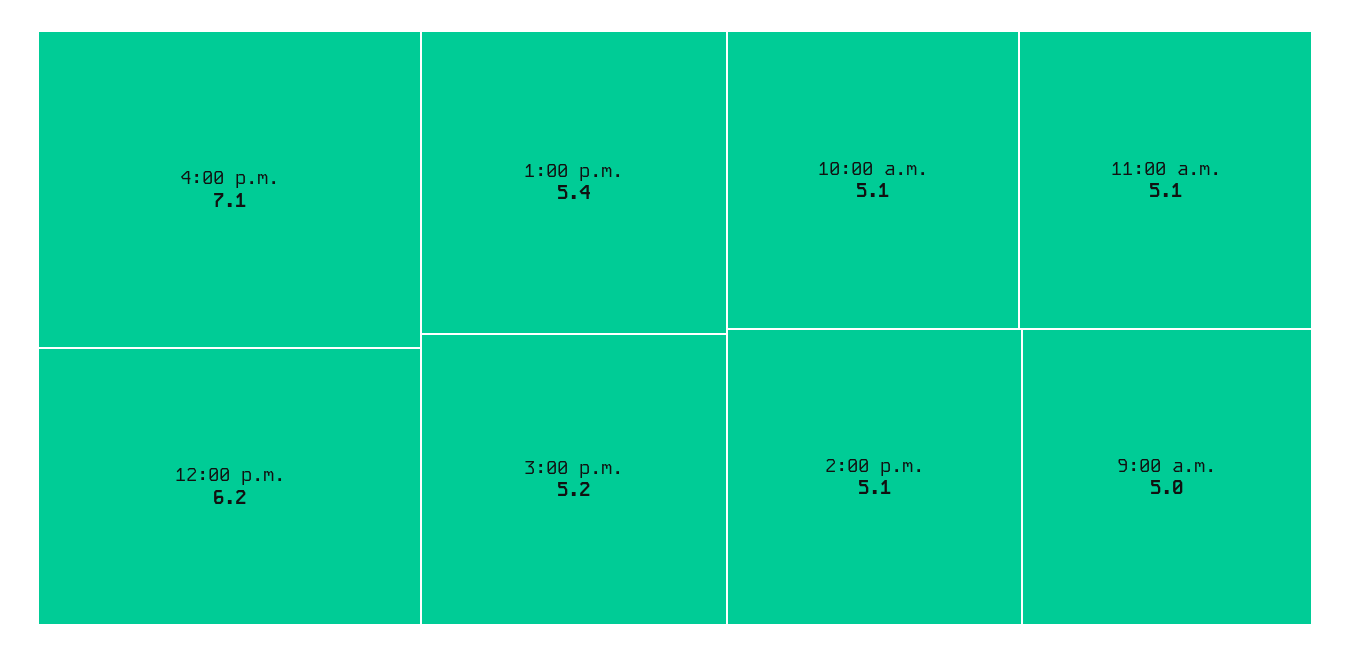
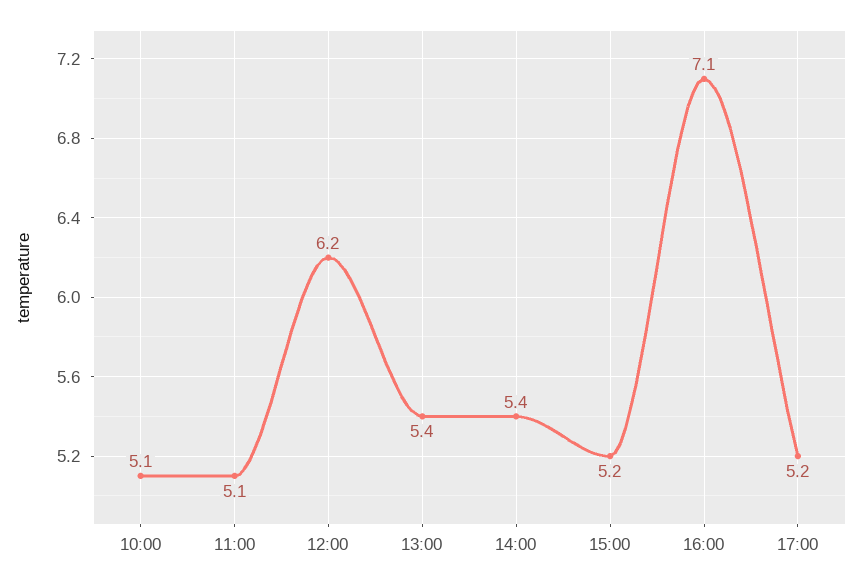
2:00 p.m.: 5.1 -> 5.4
9:00 a.m.: 5 -> none
17:00: none -> 5.2

